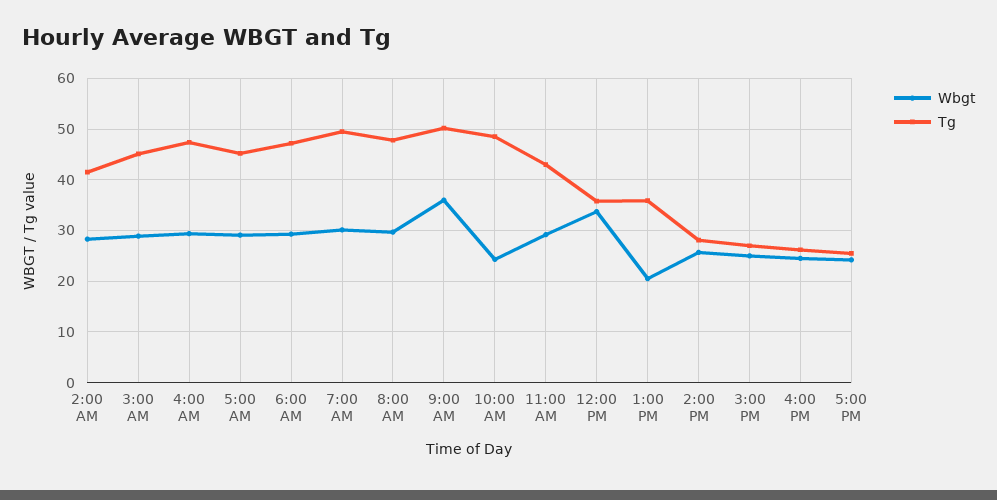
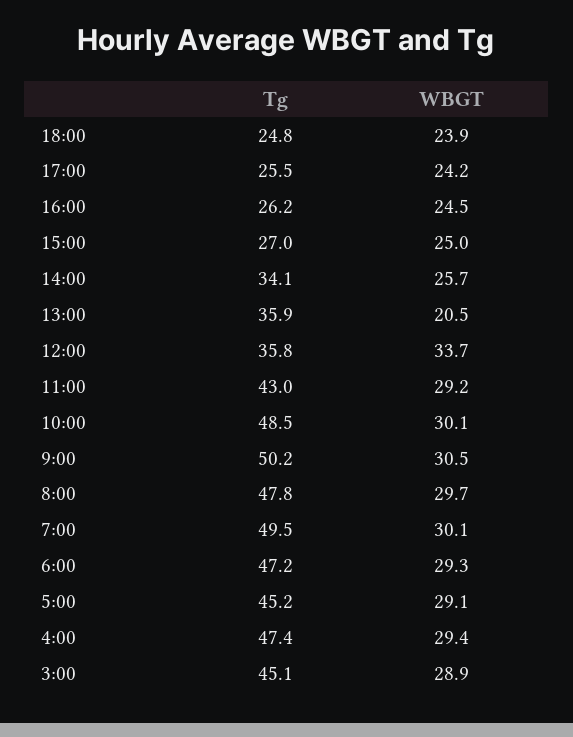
Wbgt, 2:00 AM: 28 -> none
Tg, 2:00 AM: 42 -> none
Wbgt, 9:00 AM: 36 -> 30.5
Wbgt, 10:00 AM: 24 -> 30.1
Tg, 2:00 PM: 28 -> 34.1
Tg, 18:00: none -> 24.8
Wbgt, 18:00: none -> 23.9

